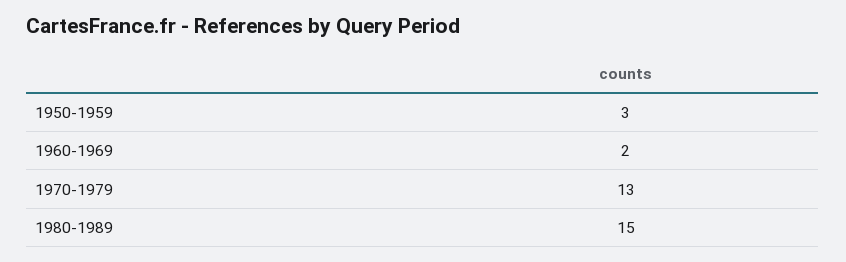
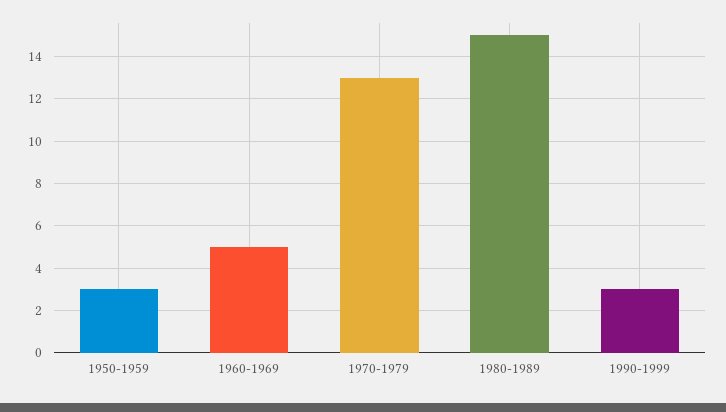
1960-1969: 2 -> 5
1990-1999: none -> 3

